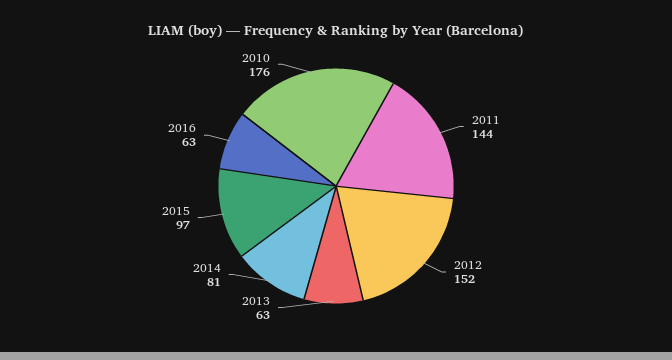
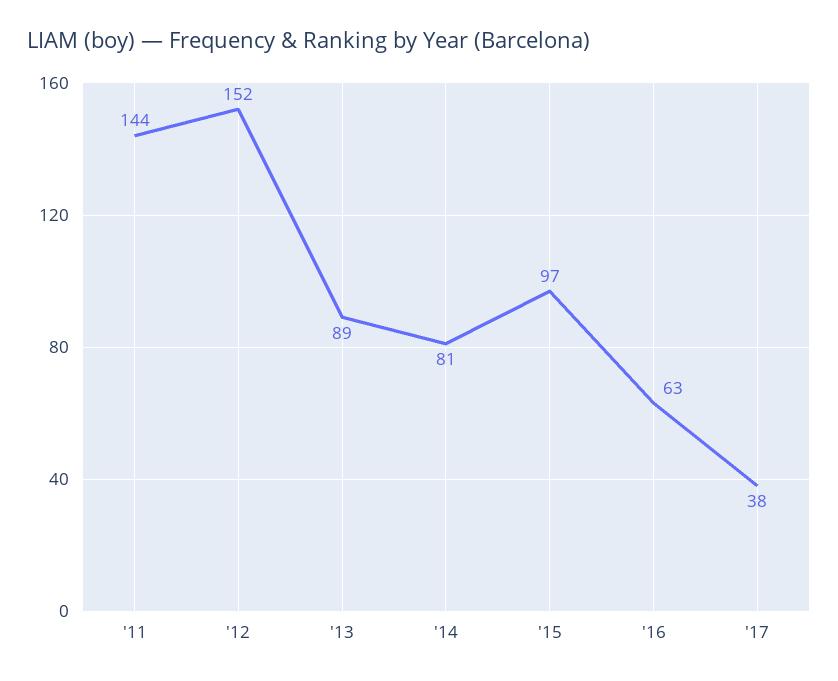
2013: 63 -> 89
2010: 176 -> none
'17: none -> 38

